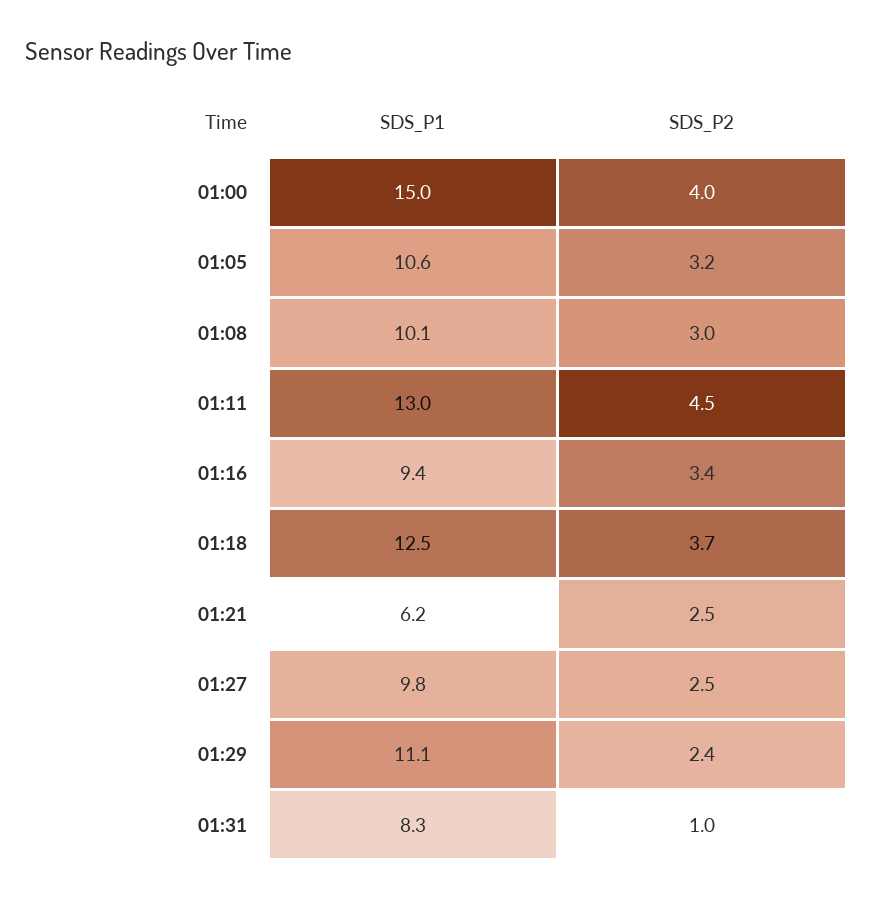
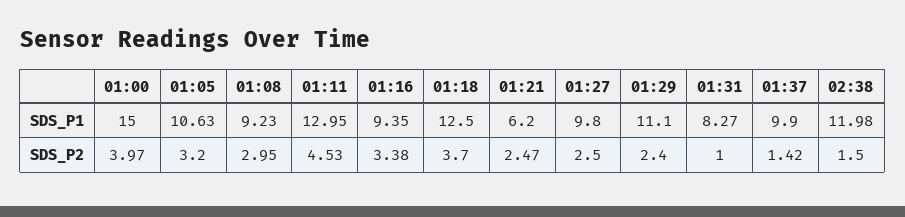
SDS_P1, 01:08: 10.1 -> 9.23
SDS_P1, 01:37: none -> 9.9
SDS_P1, 02:38: none -> 11.98
SDS_P2, 01:37: none -> 1.42
SDS_P2, 02:38: none -> 1.5

